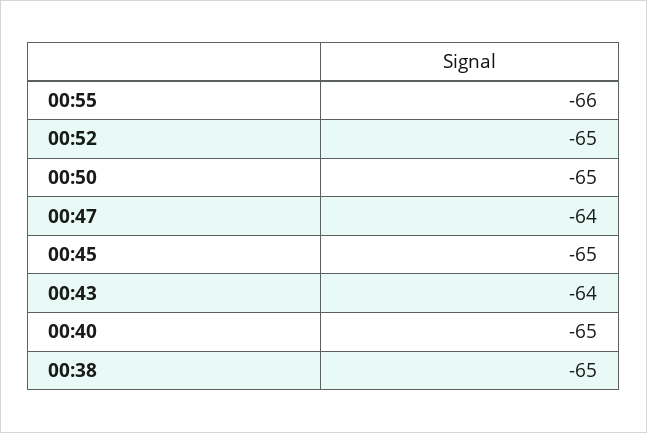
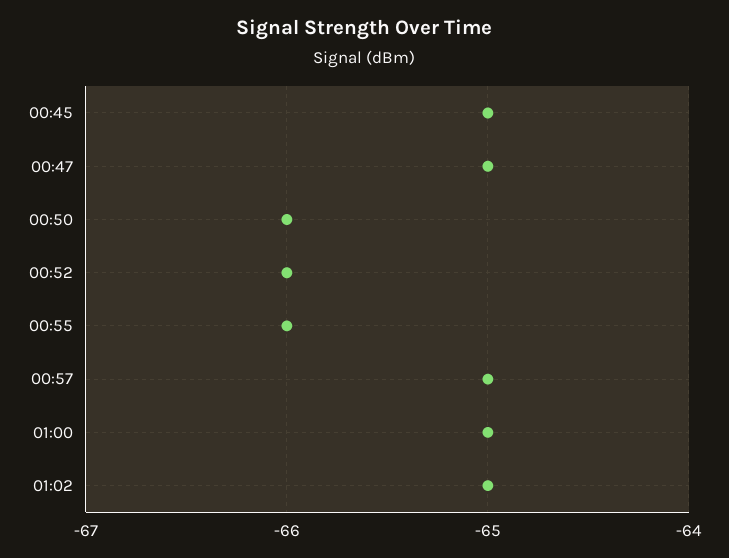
00:52: -65 -> -66
00:50: -65 -> -66
00:47: -64 -> -65
00:43: -64 -> none
00:40: -65 -> none
00:38: -65 -> none
00:57: none -> -65
01:00: none -> -65
01:02: none -> -65

